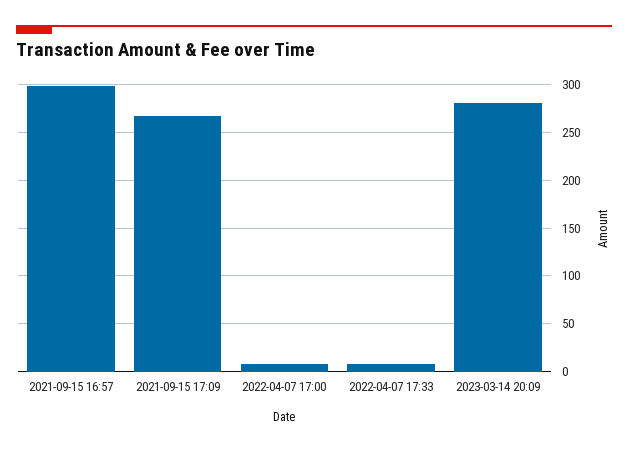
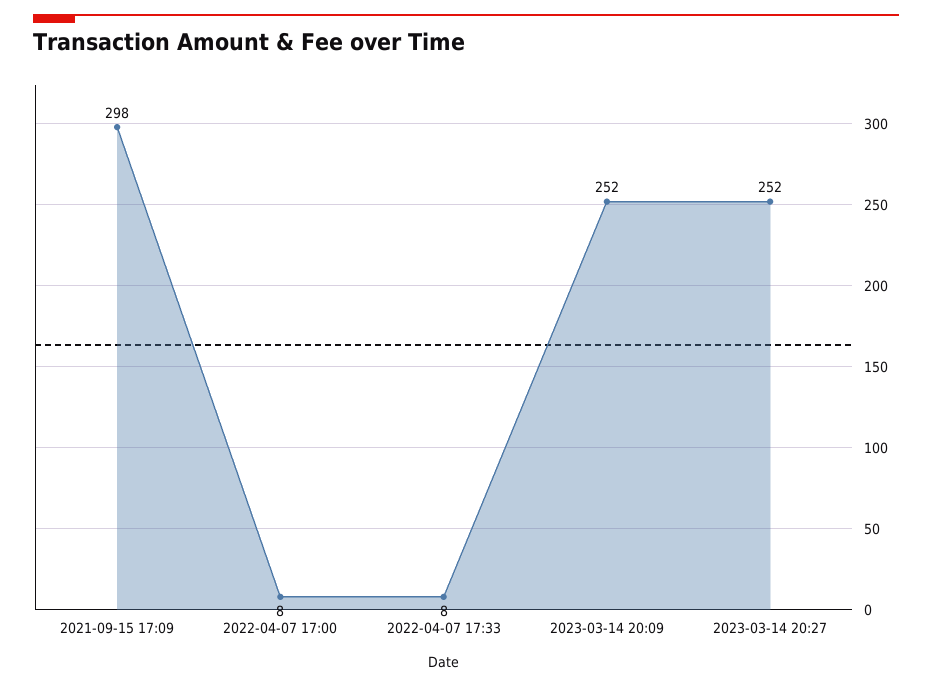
2021-09-15 16:57: 300 -> none
2021-09-15 17:09: 270 -> 298
2023-03-14 20:09: 280 -> 252
2023-03-14 20:27: none -> 252

